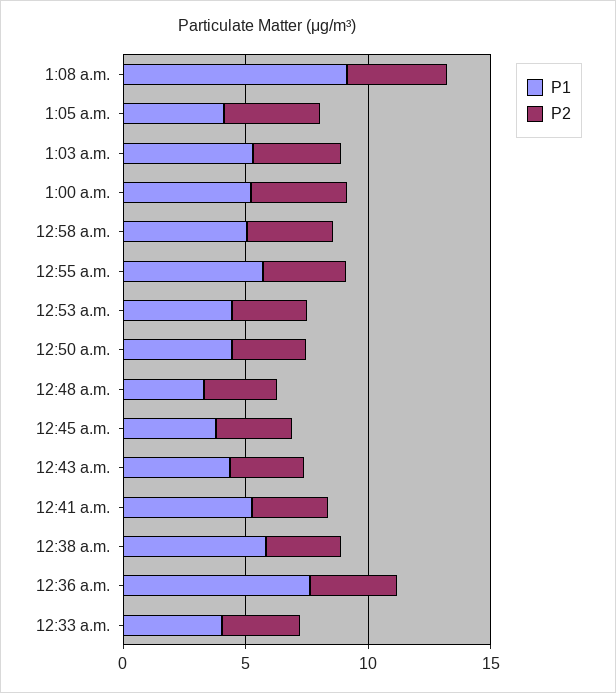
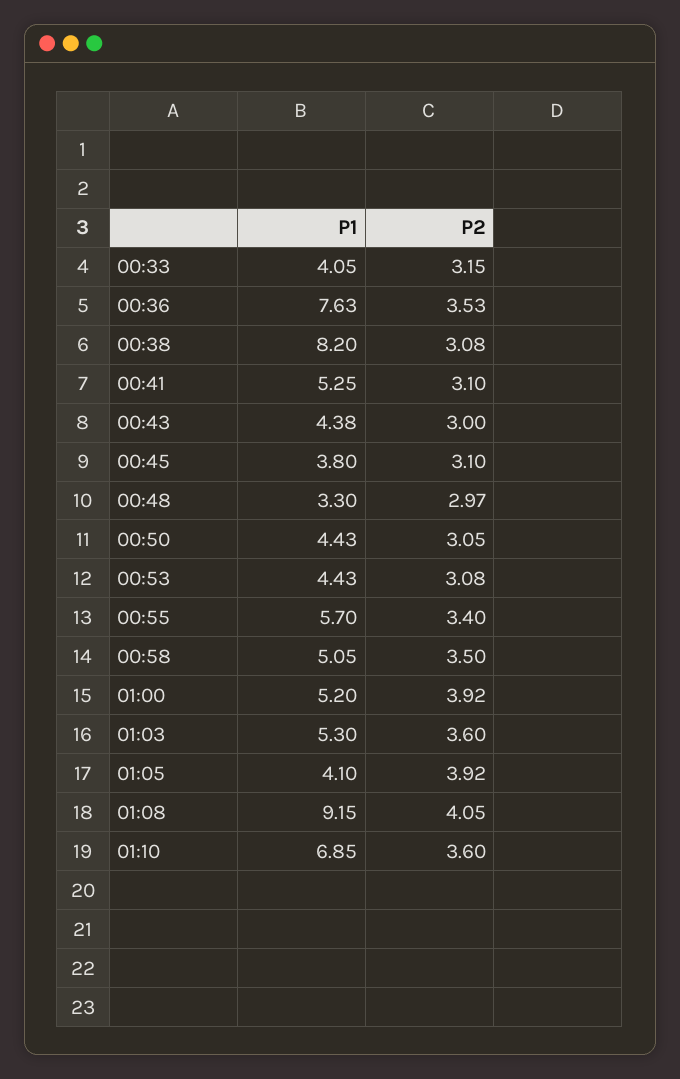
P1, 12:38 a.m.: 6 -> 8.2
P1, 01:10: none -> 6.85
P2, 01:10: none -> 3.6

